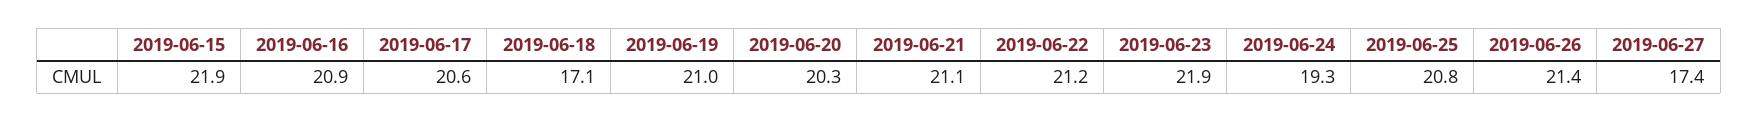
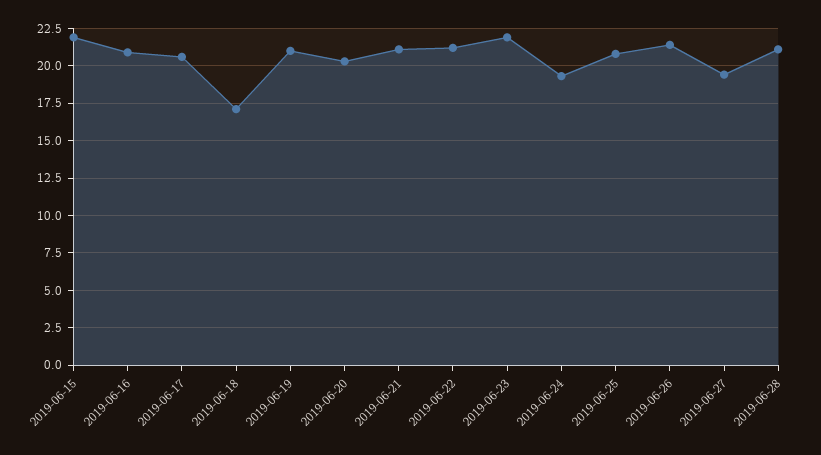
2019-06-27: 17.4 -> 19.5
2019-06-28: none -> 21

